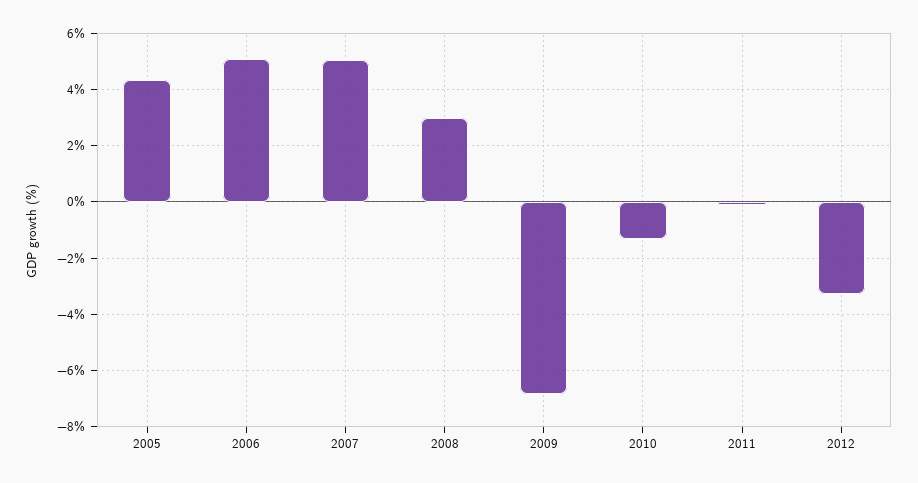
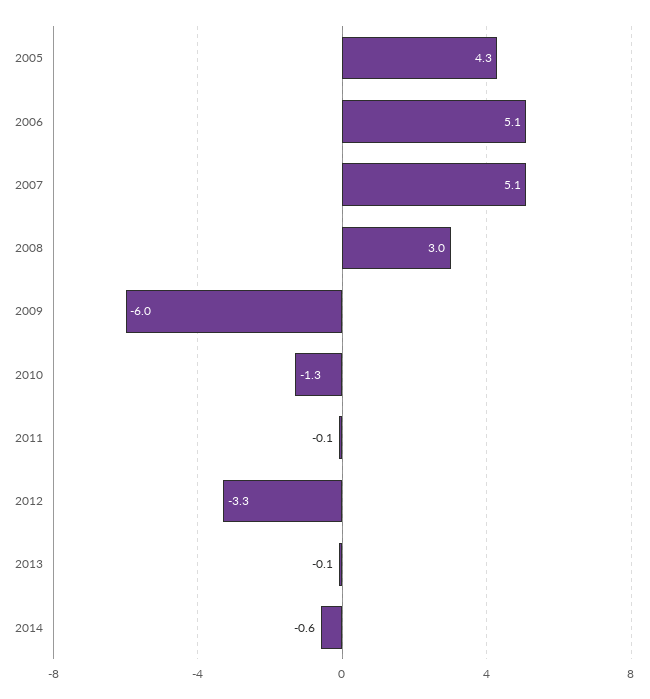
2009: -6.75 -> -6
2013: none -> -0.1
2014: none -> -0.6

